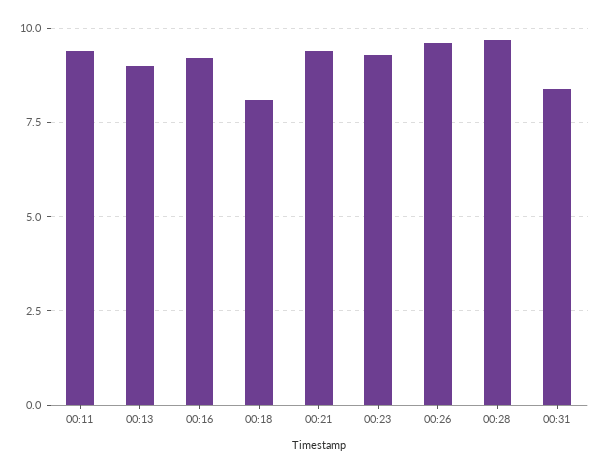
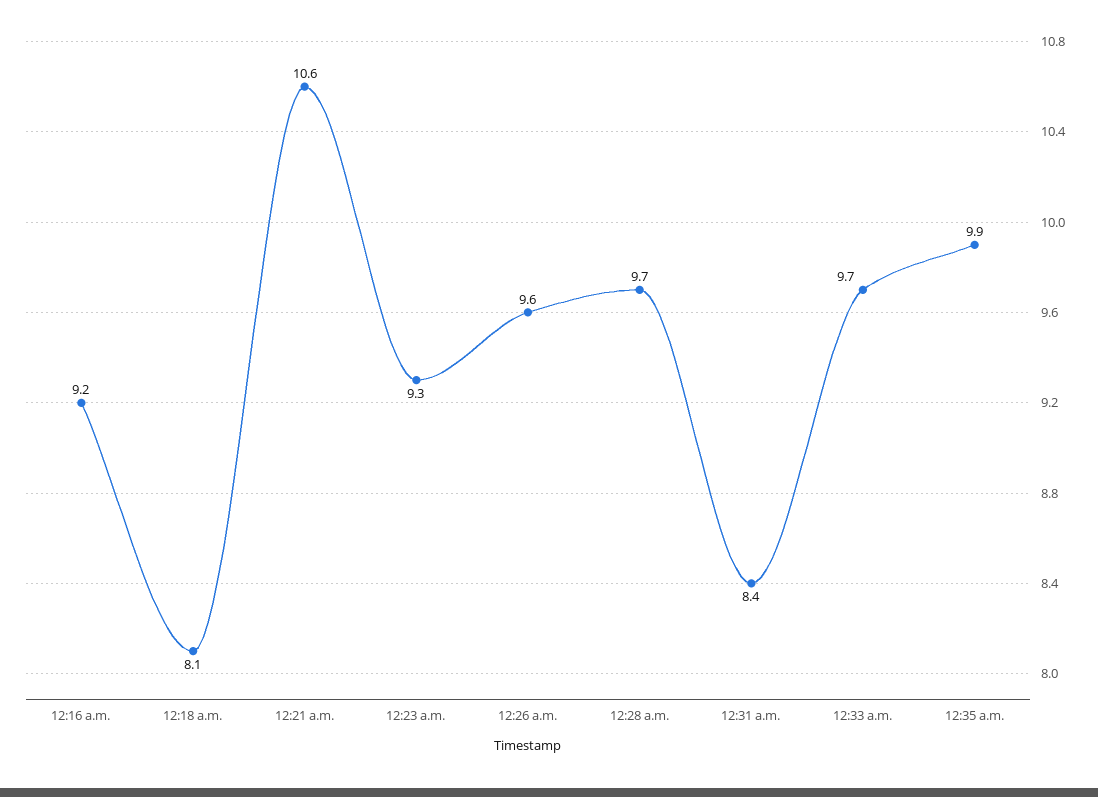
00:11: 9.5 -> none
00:13: 9 -> none
00:21: 9.5 -> 10.6
12:33 a.m.: none -> 9.7
12:35 a.m.: none -> 9.9

